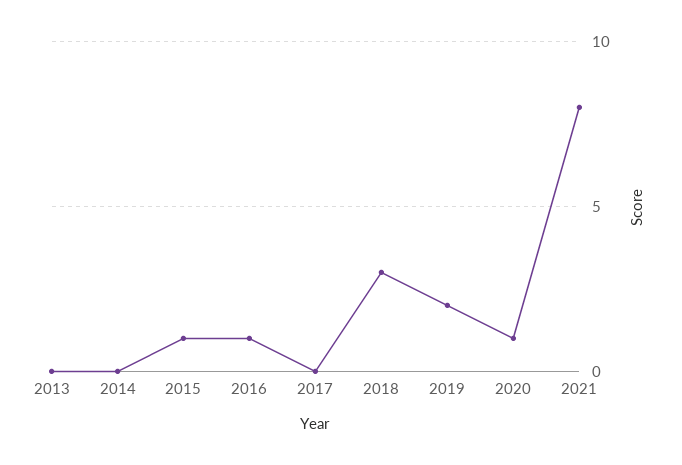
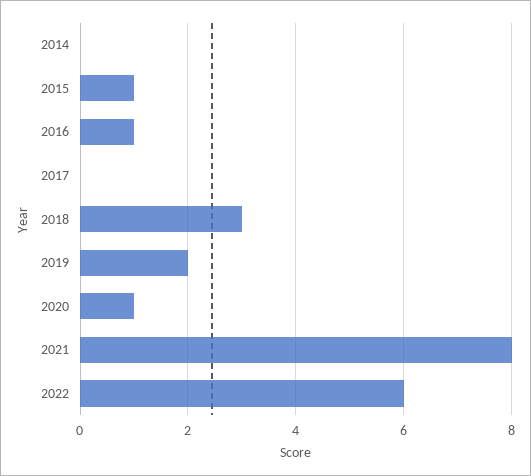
2013: 0 -> none
2022: none -> 6

